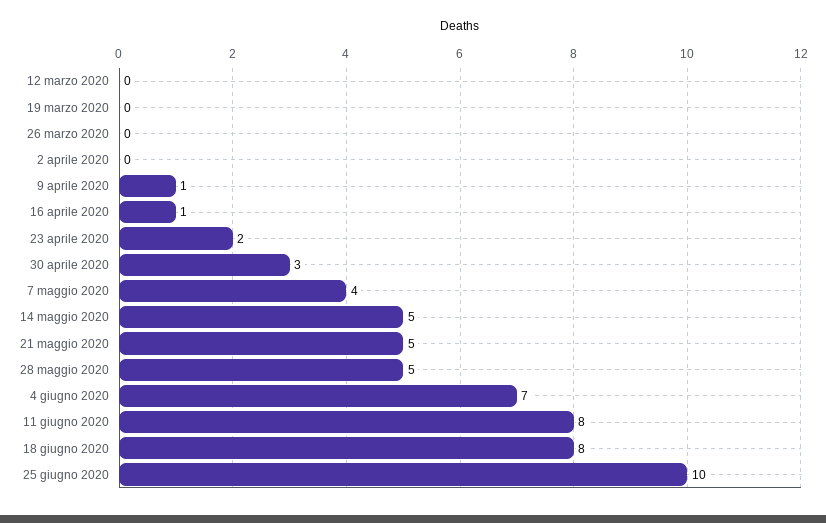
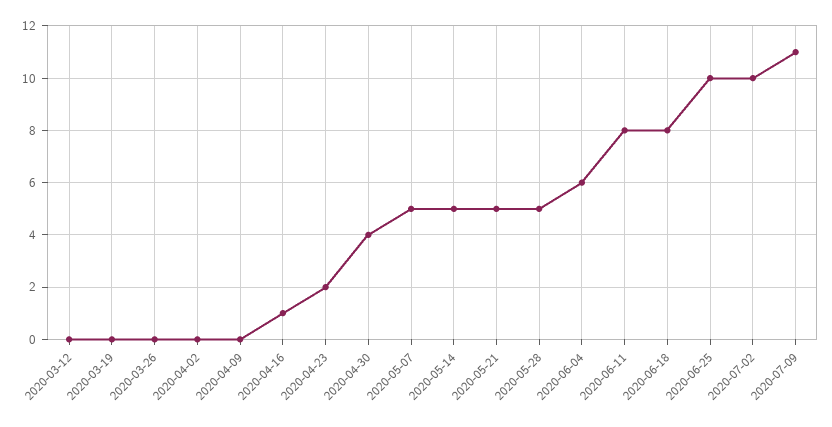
9 aprile 2020: 1 -> 0
30 aprile 2020: 3 -> 4
7 maggio 2020: 4 -> 5
4 giugno 2020: 7 -> 6
2020-07-02: none -> 10
2020-07-09: none -> 11

